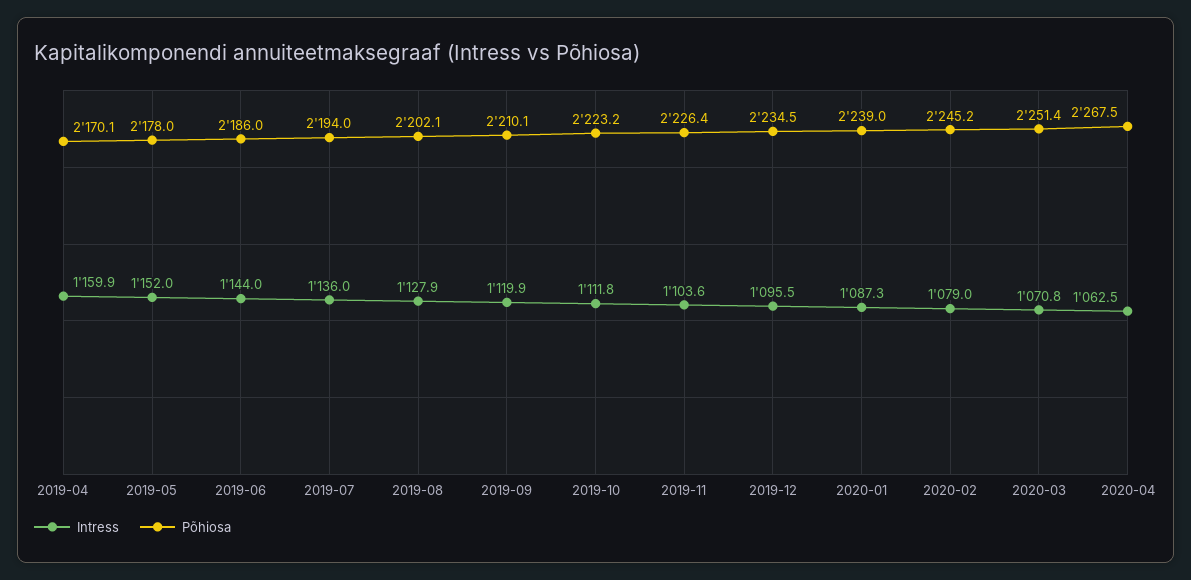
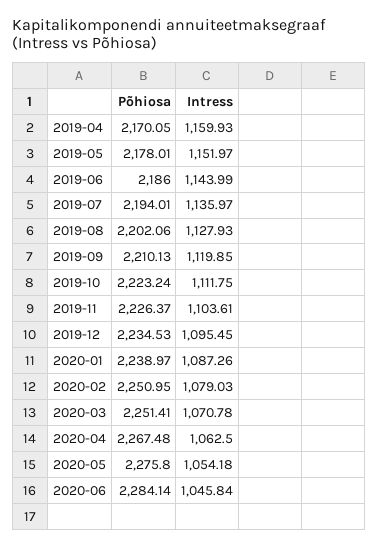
Põhiosa, 2020-02: 2245.2 -> 2250.95
Põhiosa, 2020-05: none -> 2275.8
Intress, 2020-05: none -> 1054.18
Põhiosa, 2020-06: none -> 2284.14
Intress, 2020-06: none -> 1045.84

